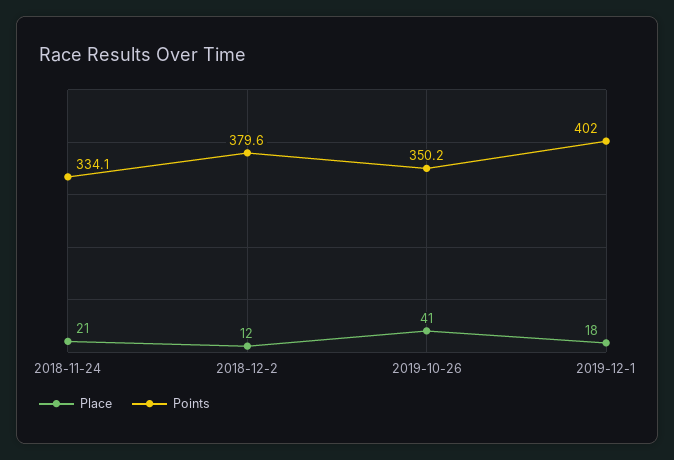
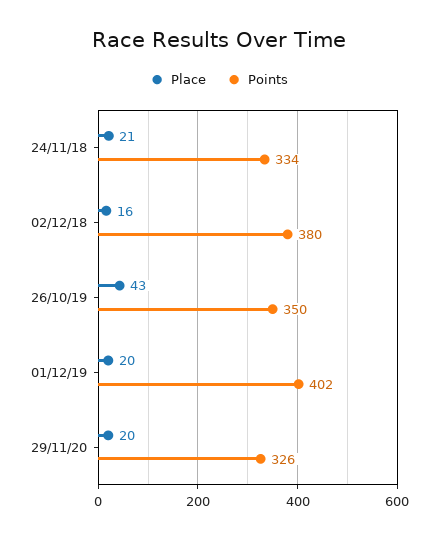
Place, 2018-12-2: 12 -> 16
Place, 2019-10-26: 41 -> 43
Place, 2019-12-1: 18 -> 20
Place, 29/11/20: none -> 20
Points, 29/11/20: none -> 326

